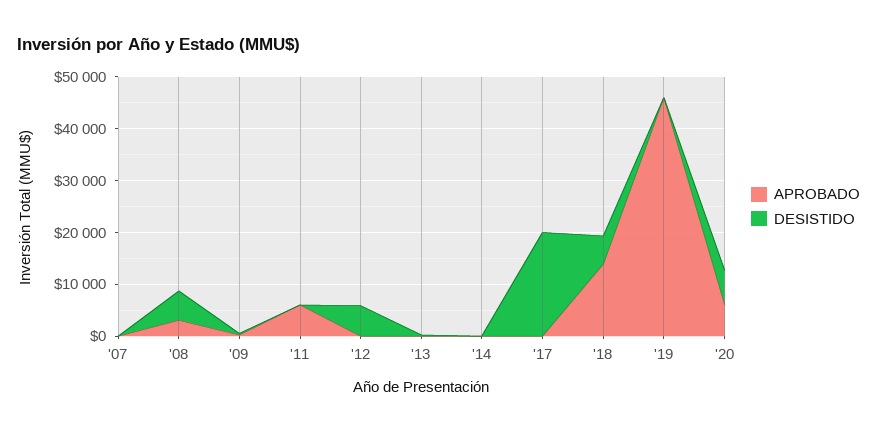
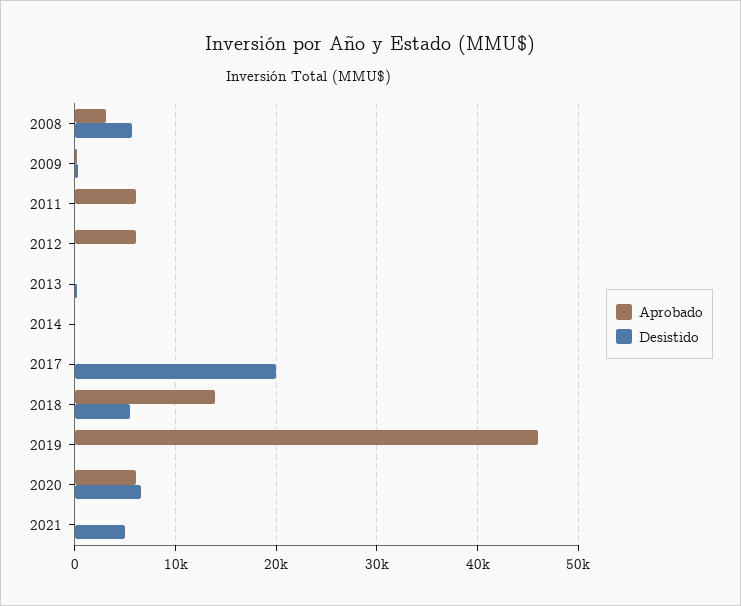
APROBADO, '07: 0 -> none
DESISTIDO, '07: 0 -> none
APROBADO, '12: 0 -> 6000
DESISTIDO, '12: 6000 -> 0
APROBADO, 2021: none -> 0
DESISTIDO, 2021: none -> 5000

